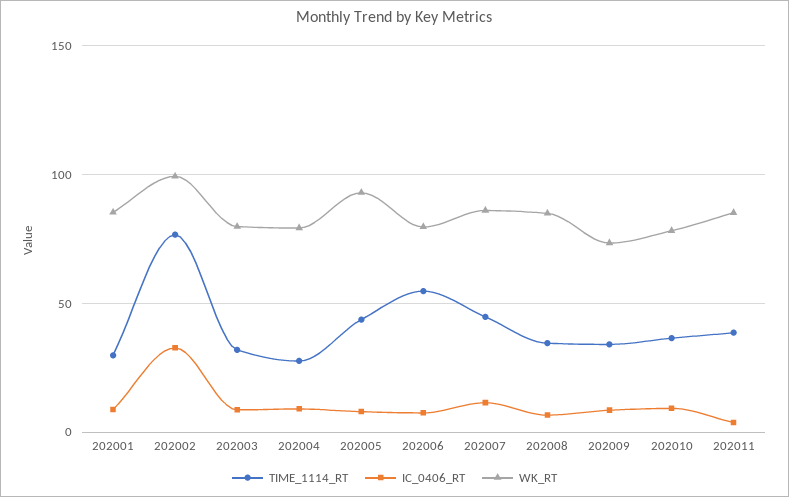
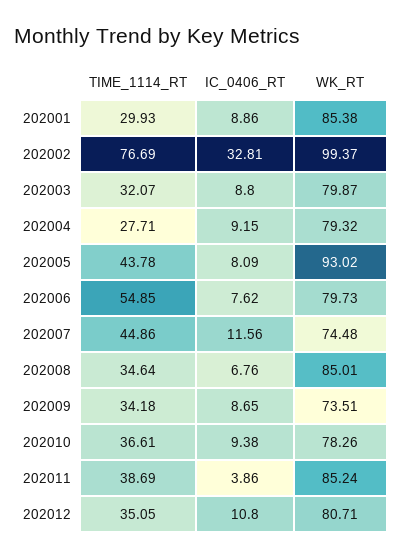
WK_RT, 202007: 85 -> 74.48
TIME_1114_RT, 202012: none -> 35.05
IC_0406_RT, 202012: none -> 10.8
WK_RT, 202012: none -> 80.71

